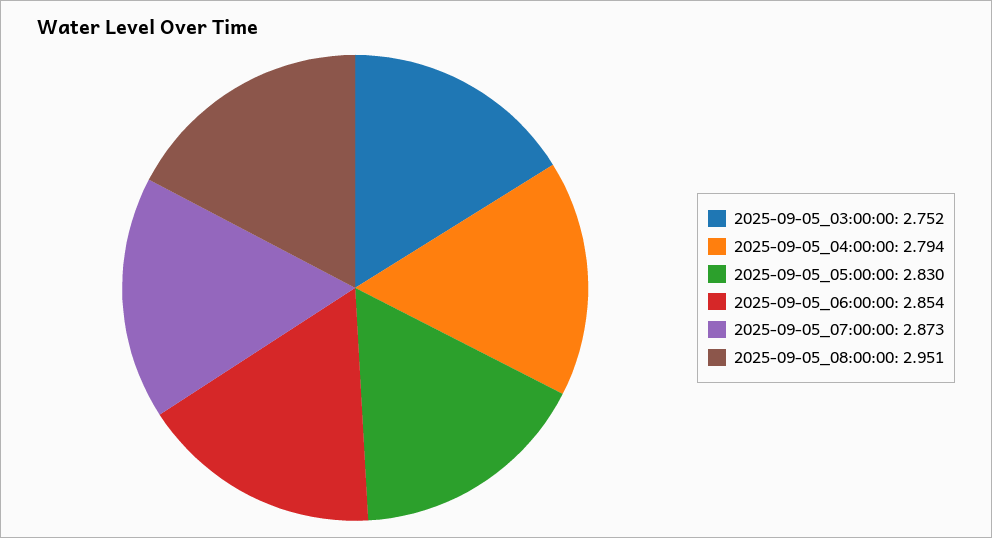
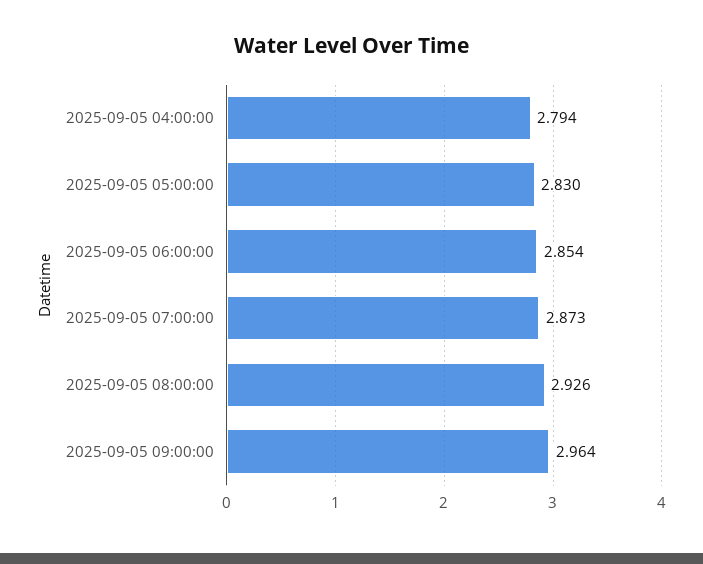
2025-09-05_03:00:00: 2.752 -> none
2025-09-05_08:00:00: 2.951 -> 2.926
2025-09-05 09:00:00: none -> 2.964

